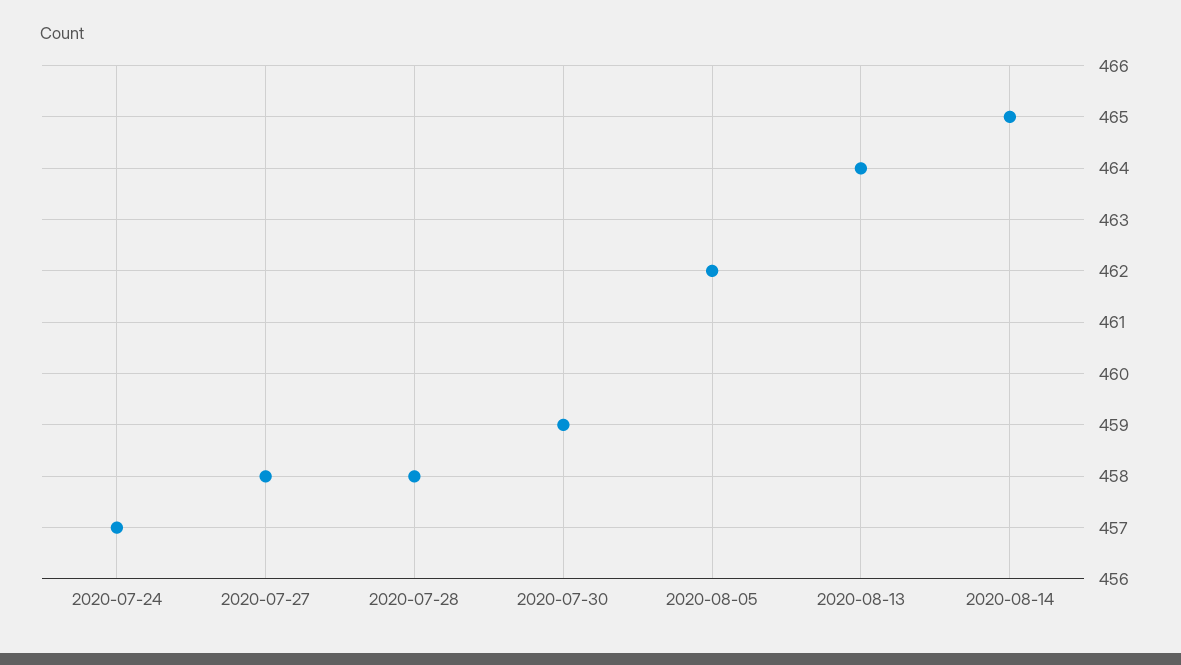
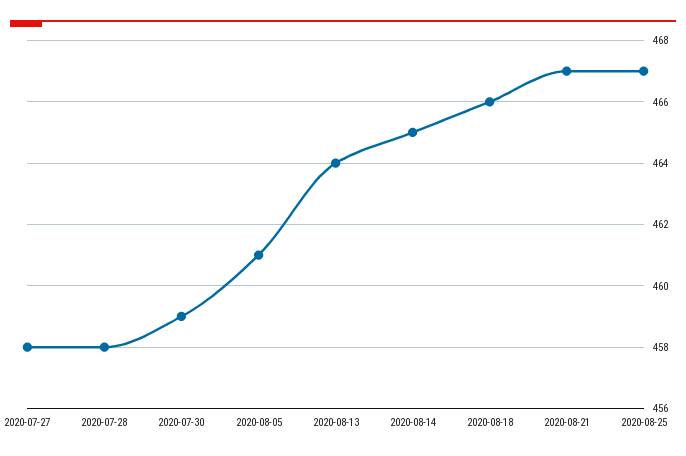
2020-07-24: 457 -> none
2020-08-05: 462 -> 461
2020-08-18: none -> 466
2020-08-21: none -> 467
2020-08-25: none -> 467

